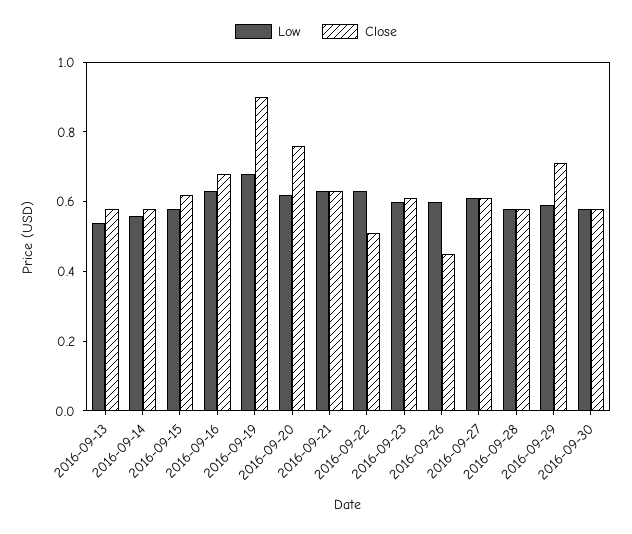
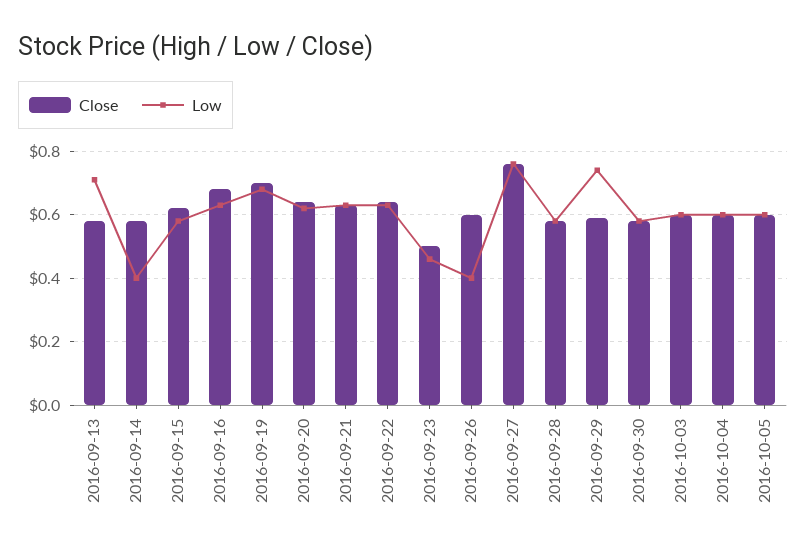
Low, 2016-09-13: 0.55 -> 0.7
Low, 2016-09-14: 0.55 -> 0.4
Close, 2016-09-19: 0.9 -> 0.7
Close, 2016-09-20: 0.75 -> 0.65
Close, 2016-09-22: 0.5 -> 0.65
Low, 2016-09-23: 0.6 -> 0.45
Close, 2016-09-23: 0.6 -> 0.5
Low, 2016-09-26: 0.6 -> 0.4
Close, 2016-09-26: 0.45 -> 0.6
Low, 2016-09-27: 0.6 -> 0.75
Close, 2016-09-27: 0.6 -> 0.75
Low, 2016-09-29: 0.6 -> 0.75
Close, 2016-09-29: 0.7 -> 0.6
Close, 2016-10-03: none -> 0.6
Low, 2016-10-03: none -> 0.6
Close, 2016-10-04: none -> 0.6
Low, 2016-10-04: none -> 0.6
Close, 2016-10-05: none -> 0.6
Low, 2016-10-05: none -> 0.6

